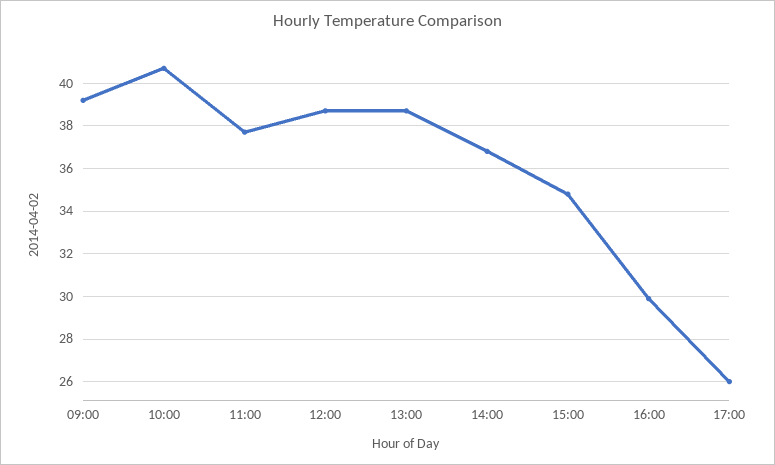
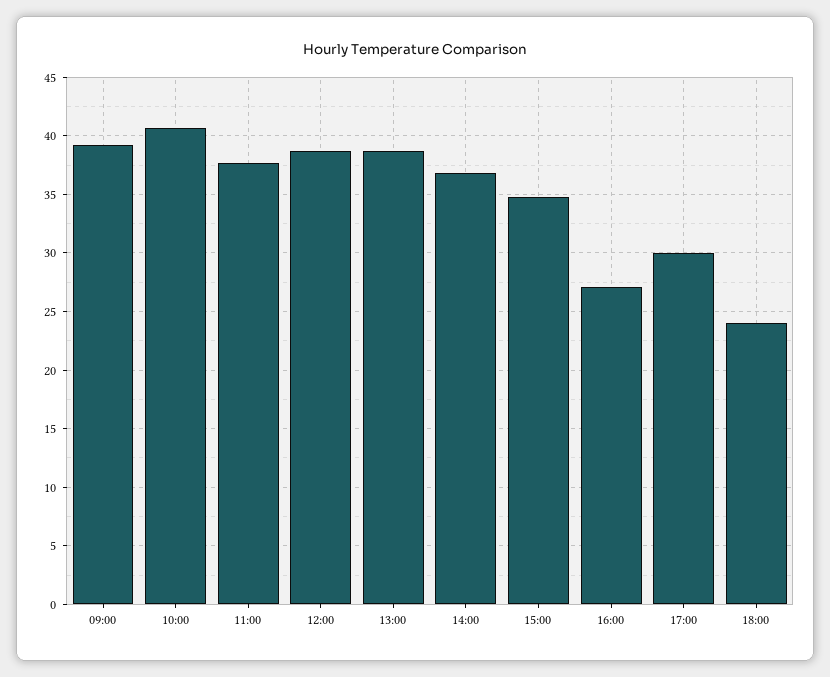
16:00: 30 -> 27
17:00: 26 -> 30
18:00: none -> 24

